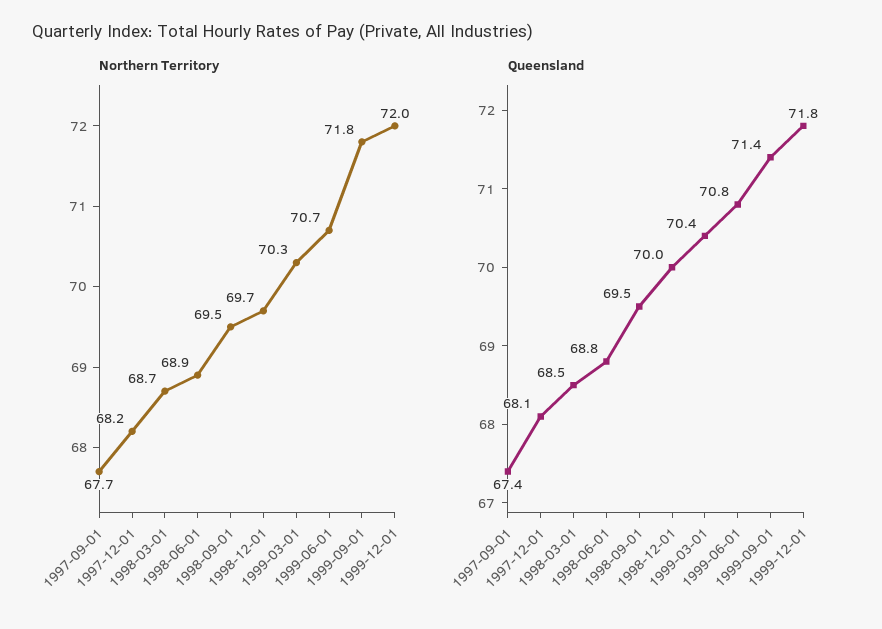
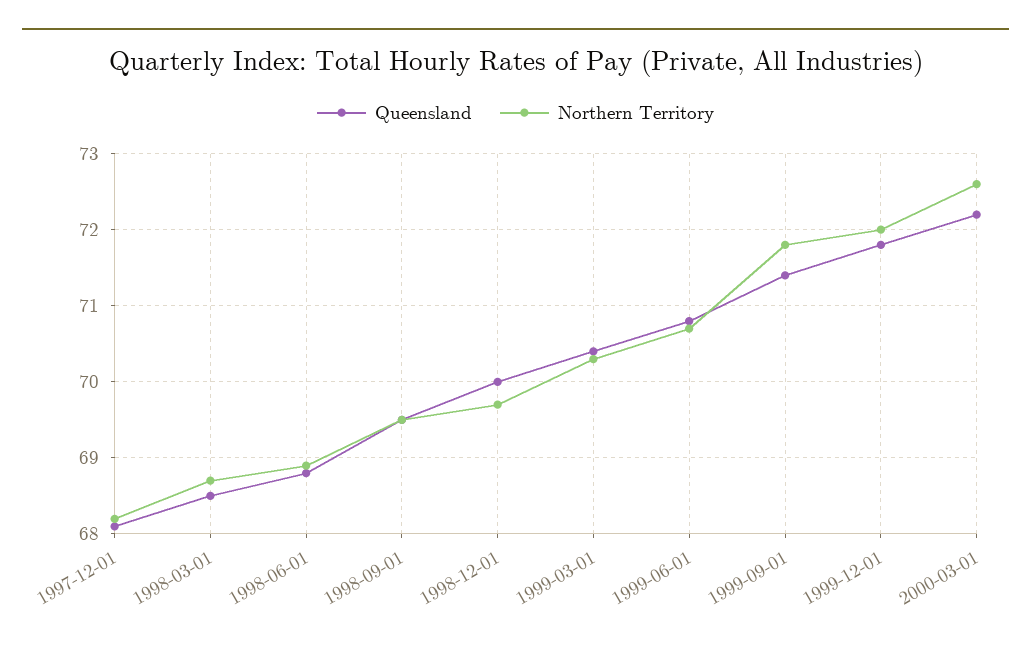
Northern Territory, 1997-09-01: 67.7 -> none
Queensland, 1997-09-01: 67.4 -> none
Queensland, 2000-03-01: none -> 72.2
Northern Territory, 2000-03-01: none -> 72.6

